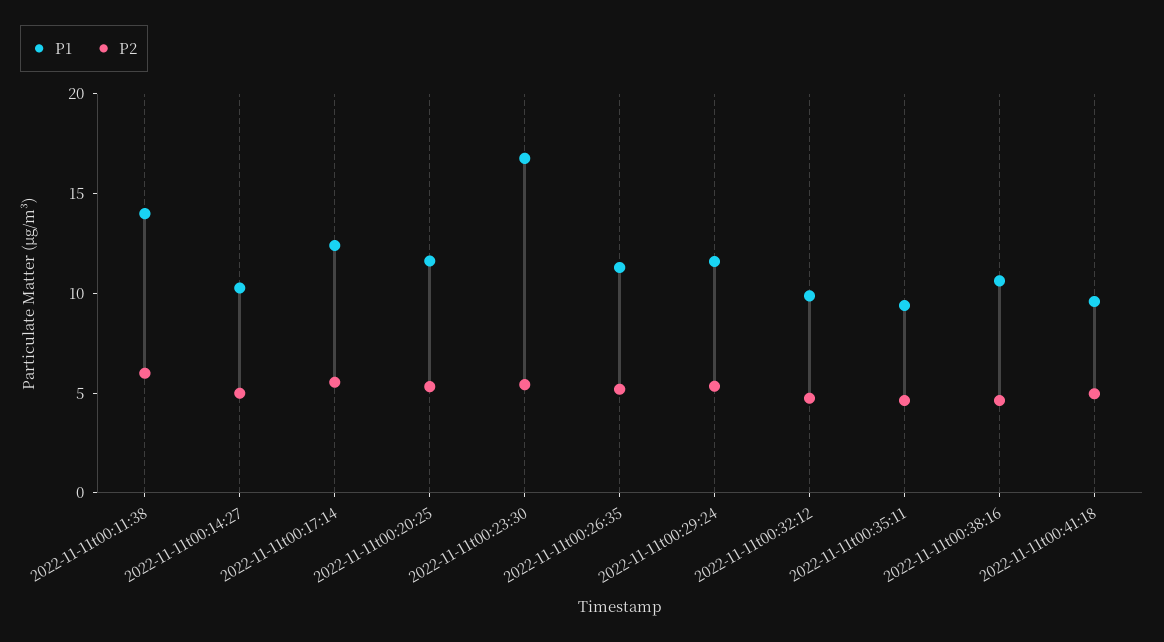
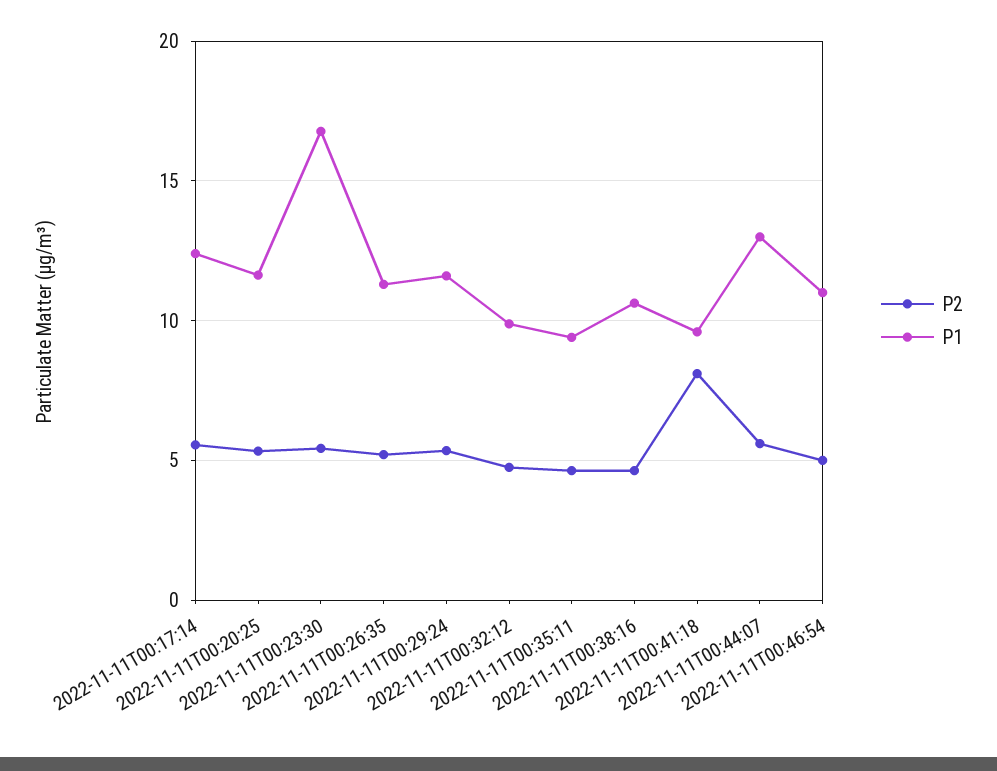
P1, 2022-11-11t00:11:38: 14 -> none
P2, 2022-11-11t00:11:38: 6 -> none
P1, 2022-11-11t00:14:27: 10 -> none
P2, 2022-11-11t00:14:27: 5 -> none
P2, 2022-11-11t00:41:18: 5 -> 8
P2, 2022-11-11T00:44:07: none -> 5.5
P1, 2022-11-11T00:44:07: none -> 13
P2, 2022-11-11T00:46:54: none -> 5
P1, 2022-11-11T00:46:54: none -> 11

